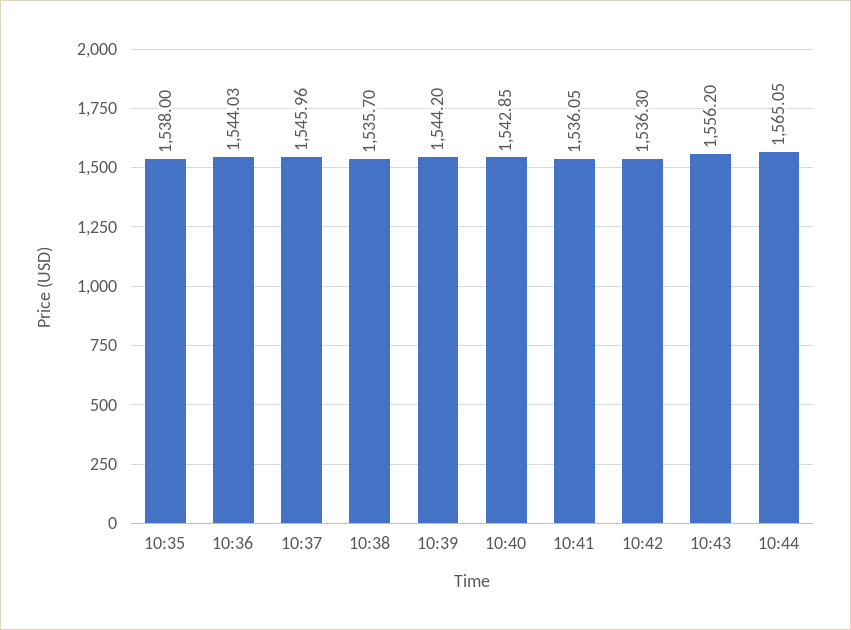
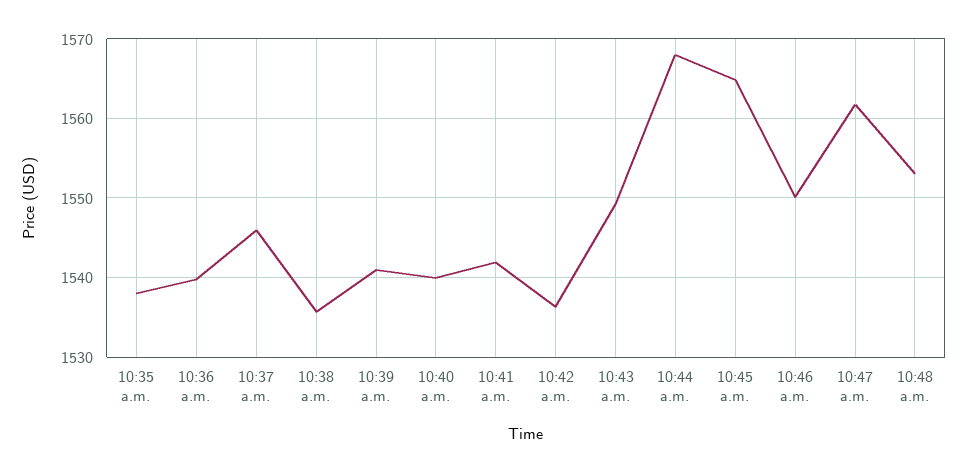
10:36: 1544.03 -> 1540
10:39: 1544.2 -> 1541
10:40: 1542.85 -> 1540
10:41: 1536.05 -> 1542
10:43: 1556.2 -> 1549
10:44: 1565.05 -> 1568
10:45 a.m.: none -> 1565
10:46 a.m.: none -> 1550
10:47 a.m.: none -> 1562
10:48 a.m.: none -> 1553

